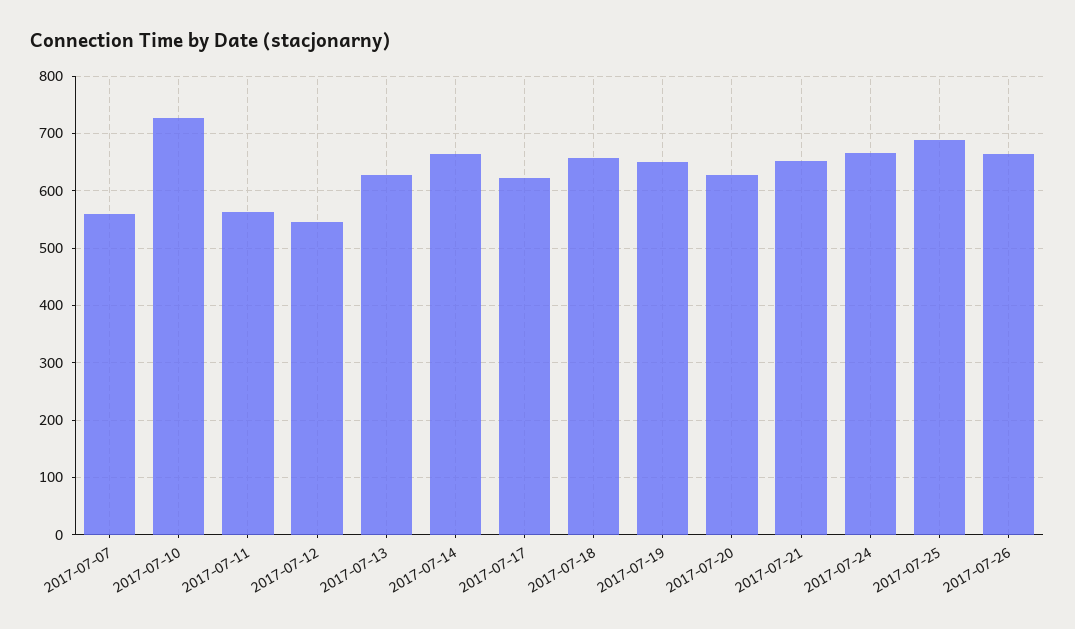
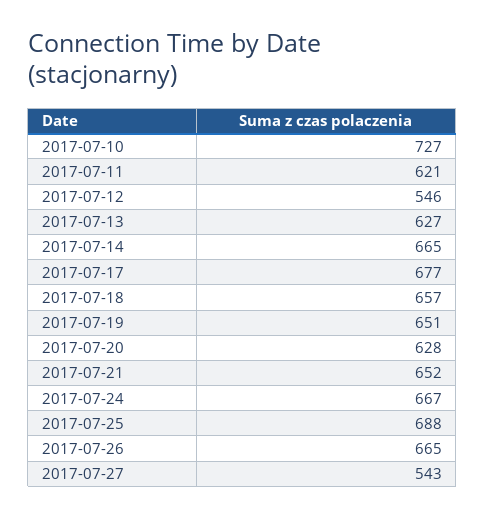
2017-07-07: 560 -> none
2017-07-11: 560 -> 621
2017-07-17: 620 -> 677
2017-07-27: none -> 543

